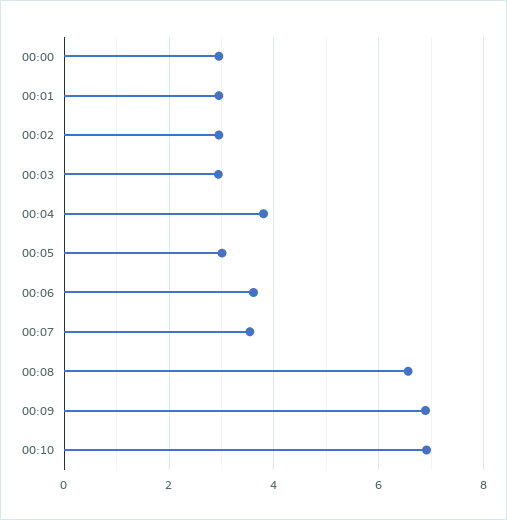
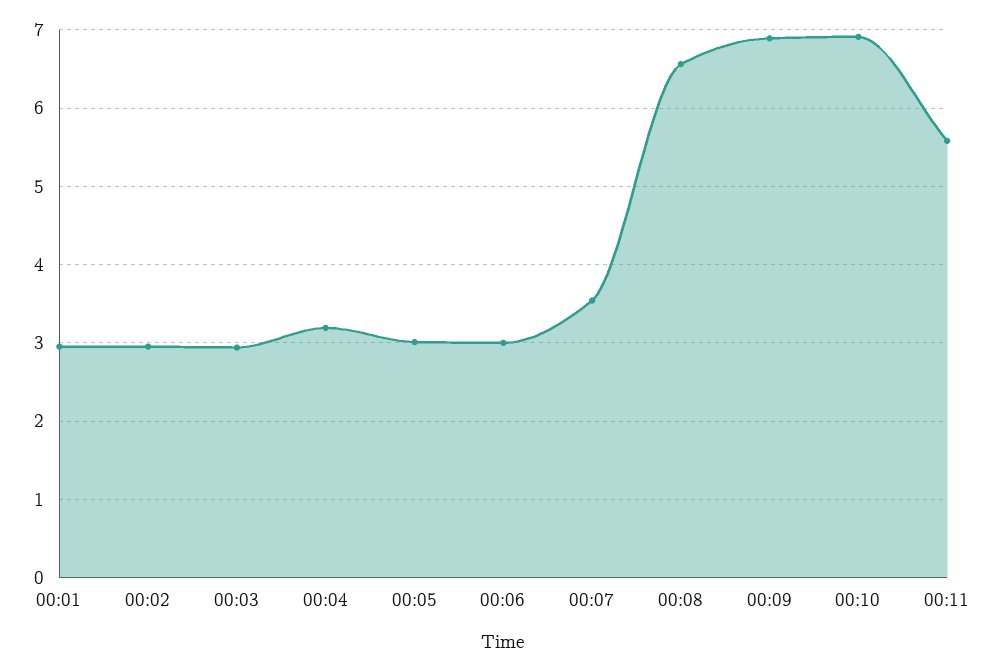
00:00: 3 -> none
00:04: 3.8 -> 3.2
00:06: 3.6 -> 3
00:11: none -> 5.6

